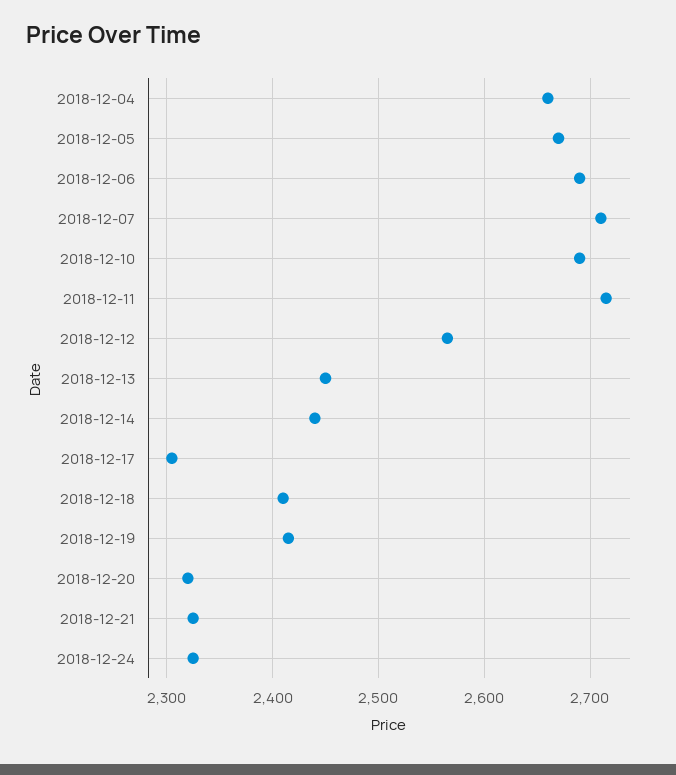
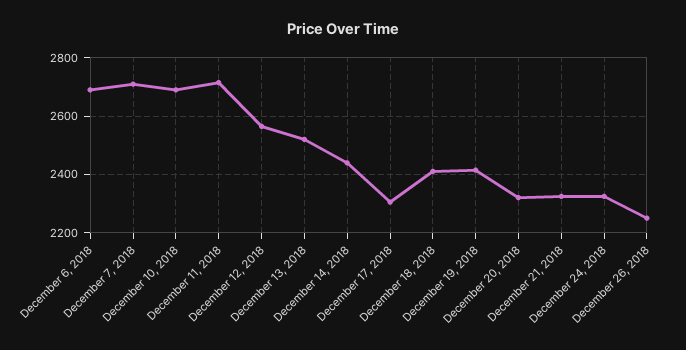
2018-12-04: 2660 -> none
2018-12-05: 2670 -> none
2018-12-13: 2450 -> 2525
December 26, 2018: none -> 2250

